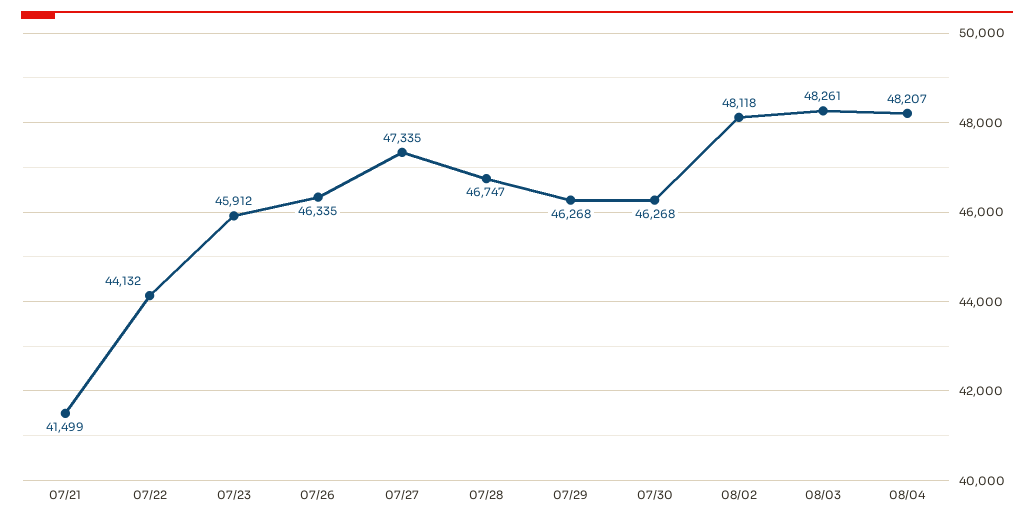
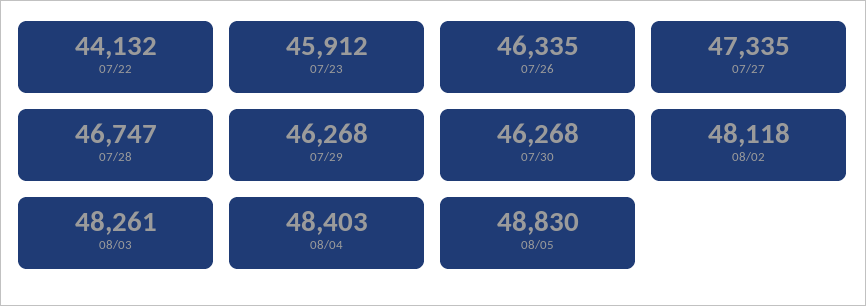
07/21: 41499 -> none
08/04: 48207 -> 48403
08/05: none -> 48830

